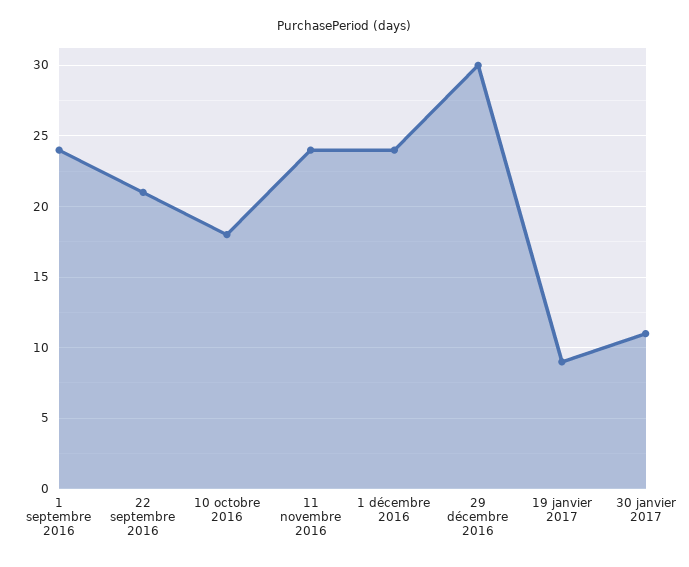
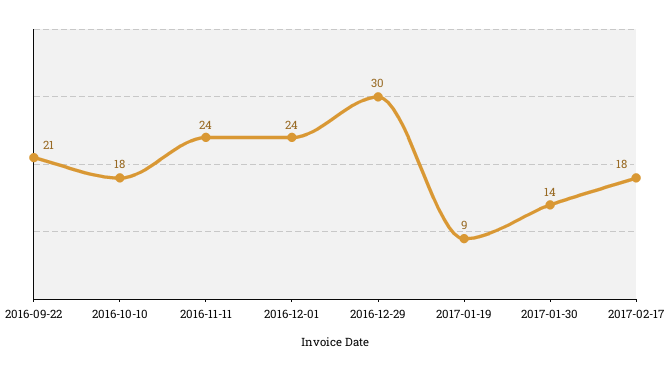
1 septembre 2016: 24 -> none
30 janvier 2017: 11 -> 14
2017-02-17: none -> 18

